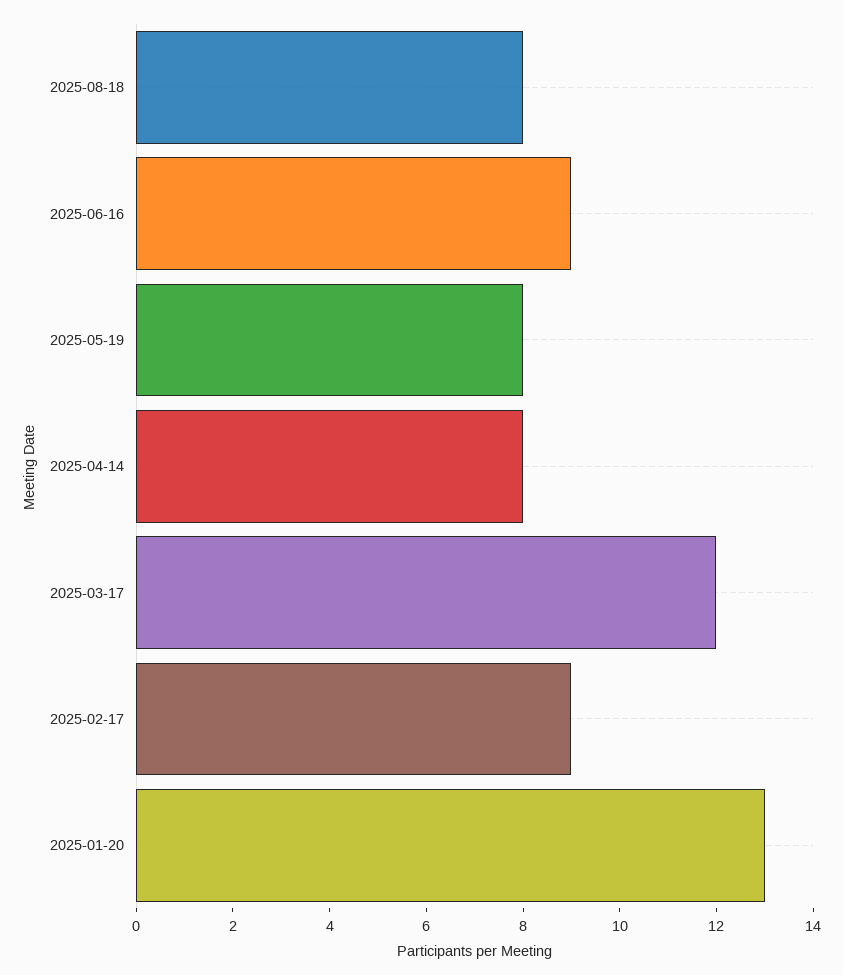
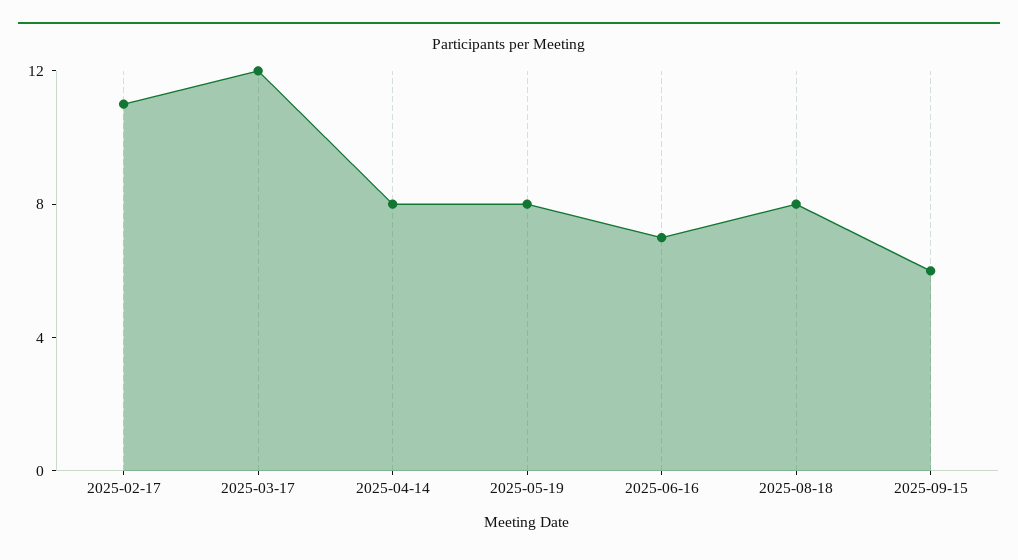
2025-06-16: 9 -> 7
2025-02-17: 9 -> 11
2025-01-20: 13 -> none
2025-09-15: none -> 6

